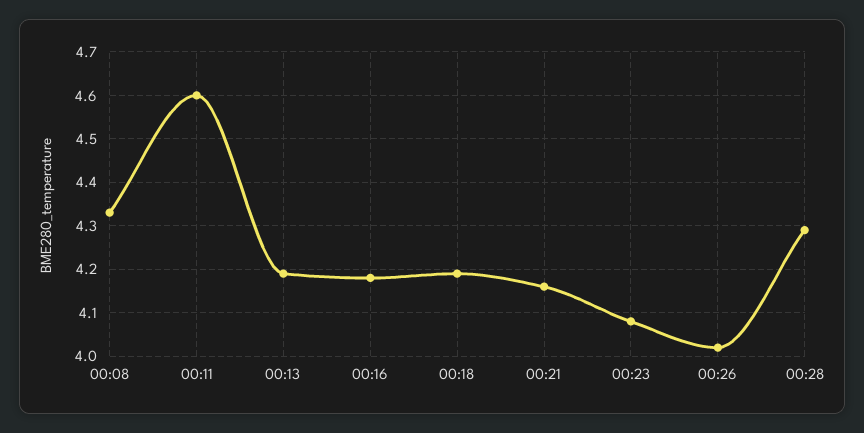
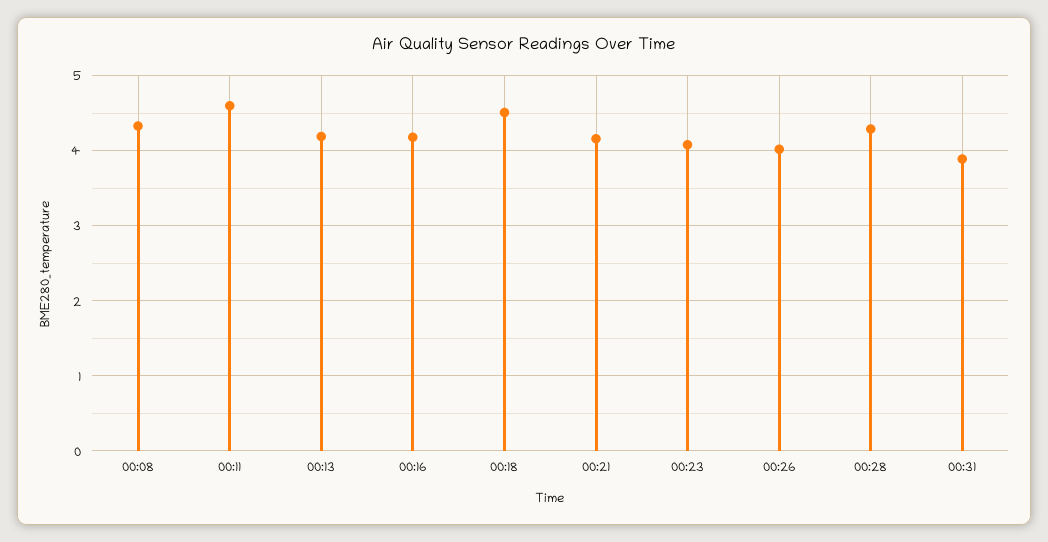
00:18: 4.2 -> 4.5
00:31: none -> 3.9

